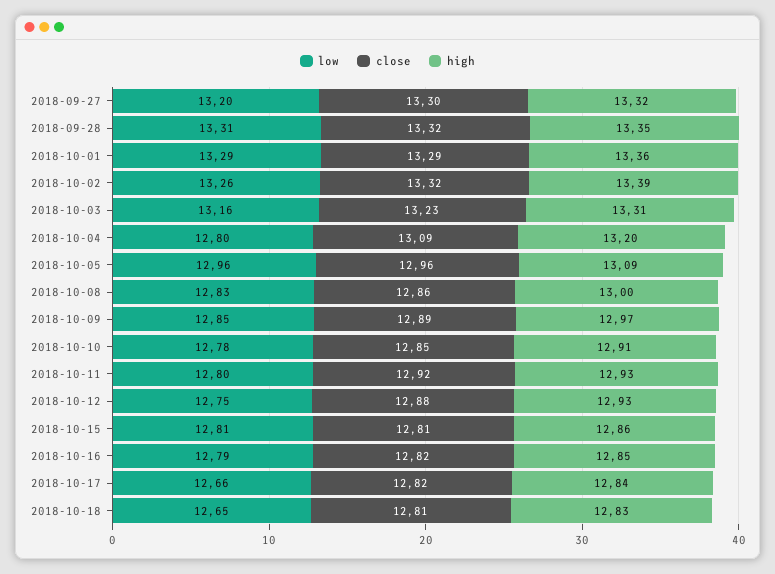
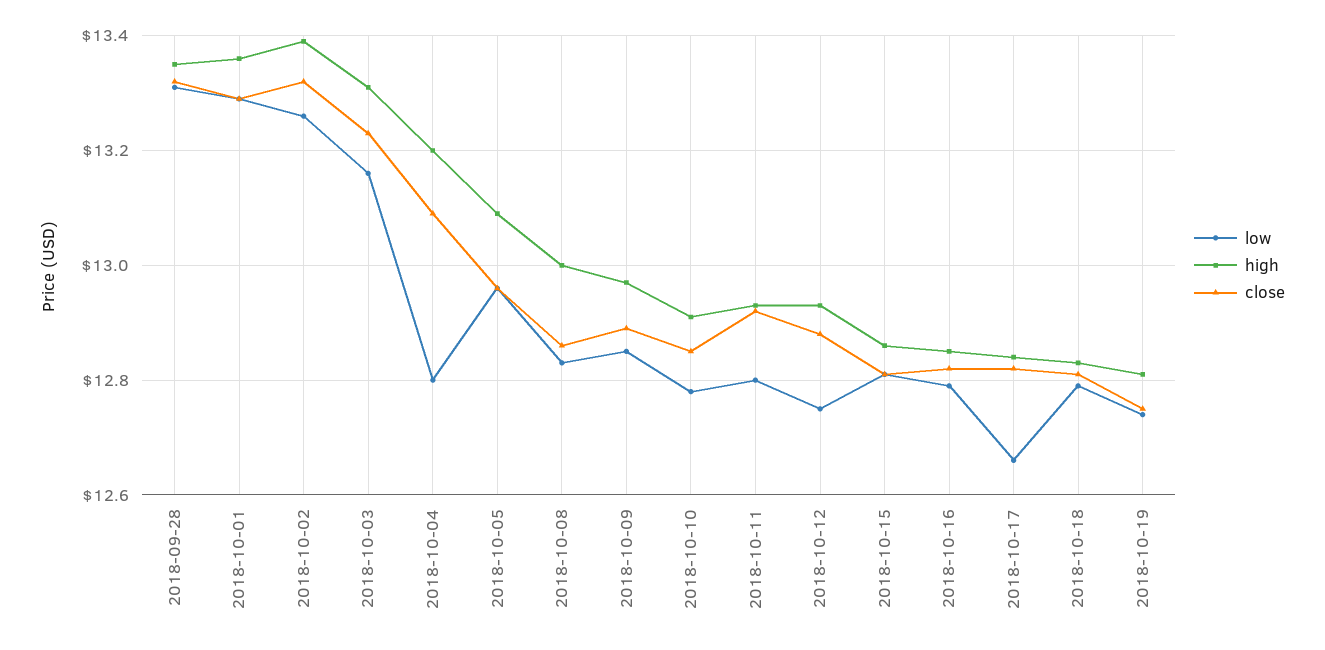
low, 2018-09-27: 13.2 -> none
close, 2018-09-27: 13.3 -> none
high, 2018-09-27: 13.32 -> none
low, 2018-10-18: 12.65 -> 12.8
low, 2018-10-19: none -> 12.75
high, 2018-10-19: none -> 12.8
close, 2018-10-19: none -> 12.75

